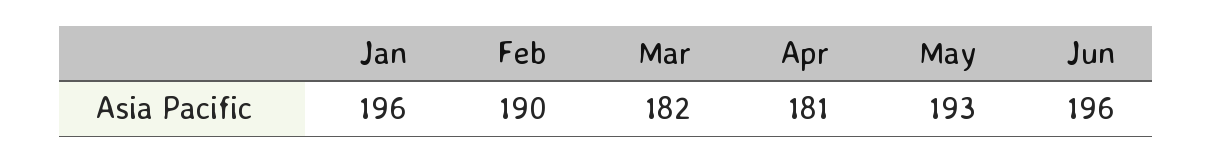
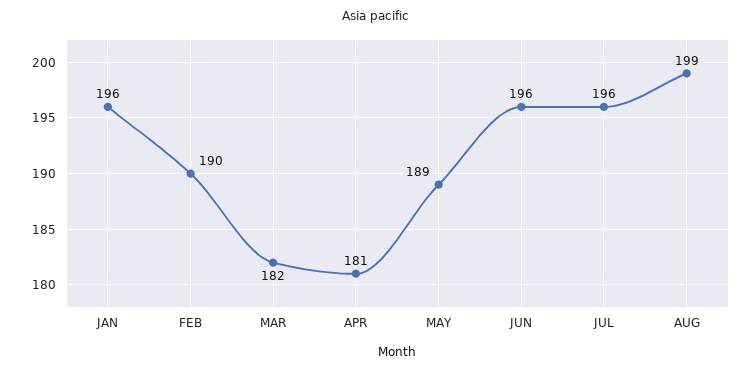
May: 193 -> 189
JUL: none -> 196
AUG: none -> 199

